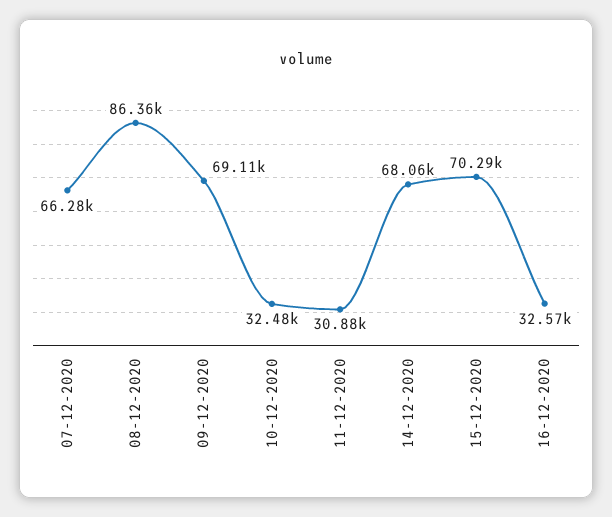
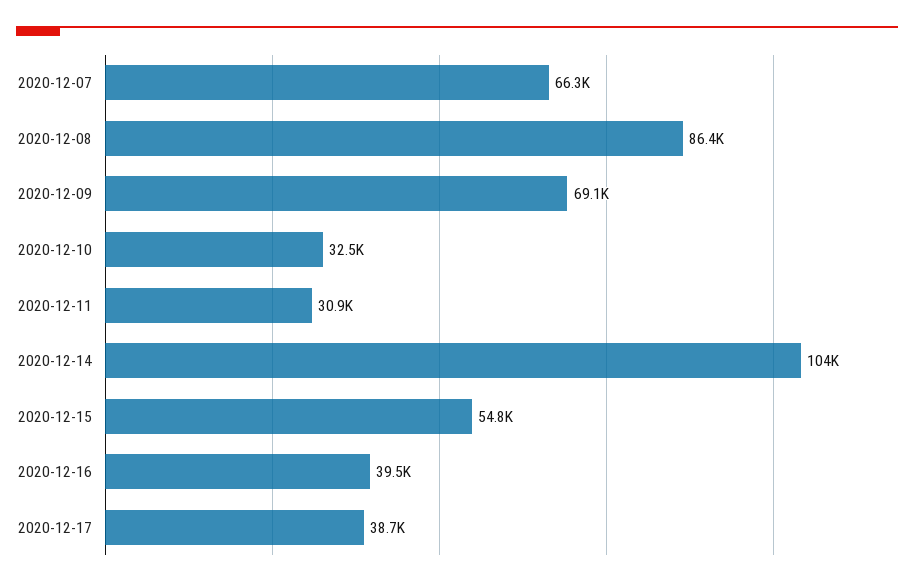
14-12-2020: 68060 -> 104000
15-12-2020: 70290 -> 54800
16-12-2020: 32570 -> 39500
2020-12-17: none -> 38700

